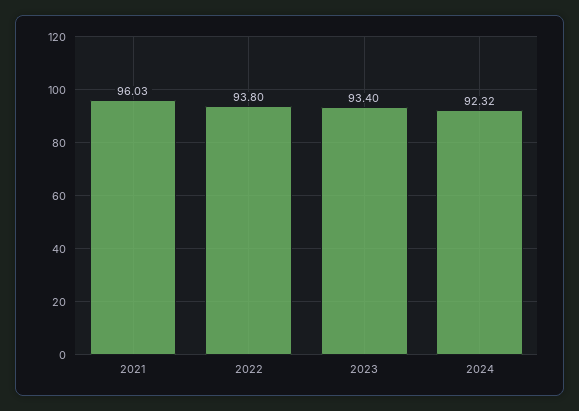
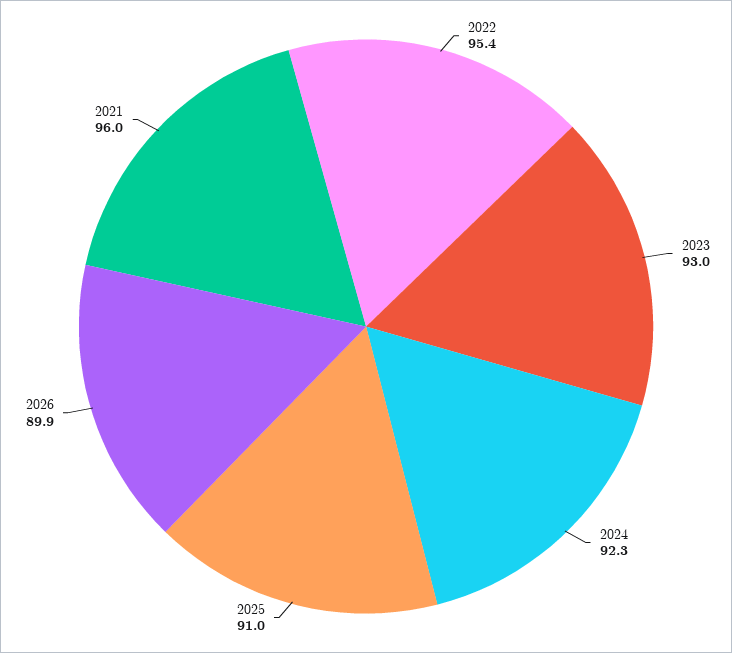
2022: 93.8 -> 95.4
2023: 93.4 -> 93
2025: none -> 91
2026: none -> 89.9

